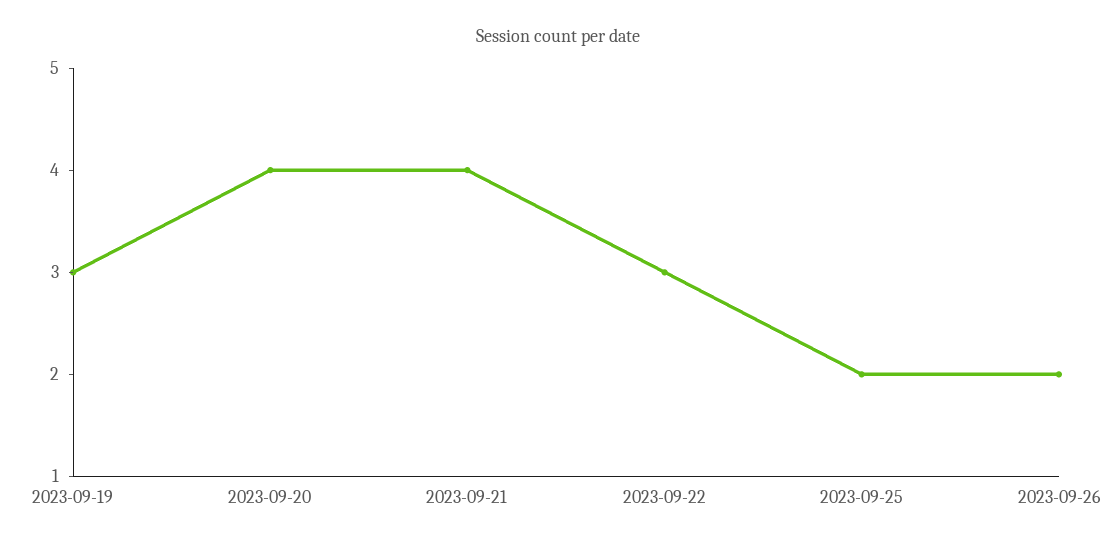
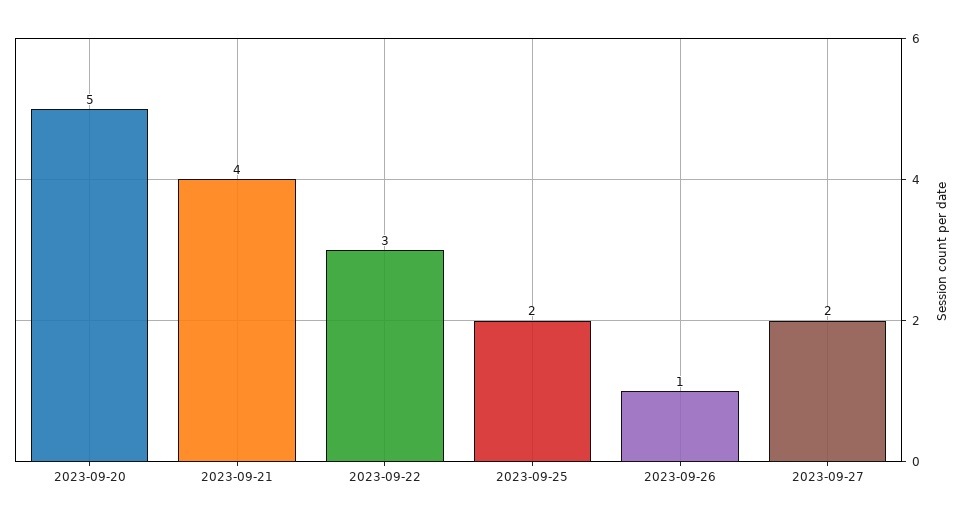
2023-09-19: 3 -> none
2023-09-20: 4 -> 5
2023-09-26: 2 -> 1
2023-09-27: none -> 2

